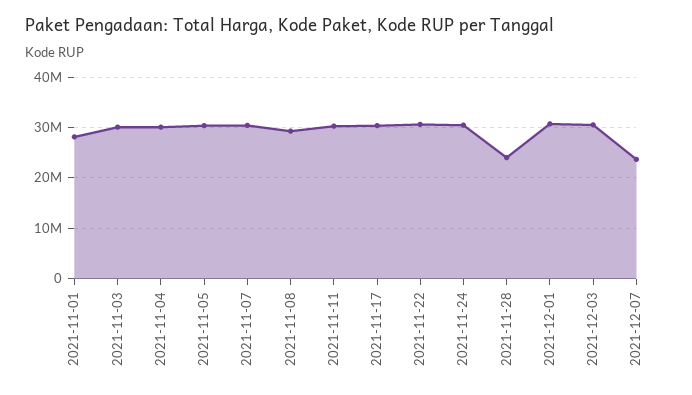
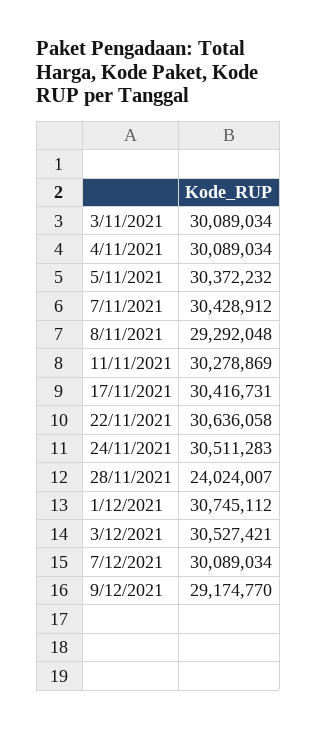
2021-11-01: 28000000 -> none
2021-12-07: 24000000 -> 30089034
9/12/2021: none -> 29174770

